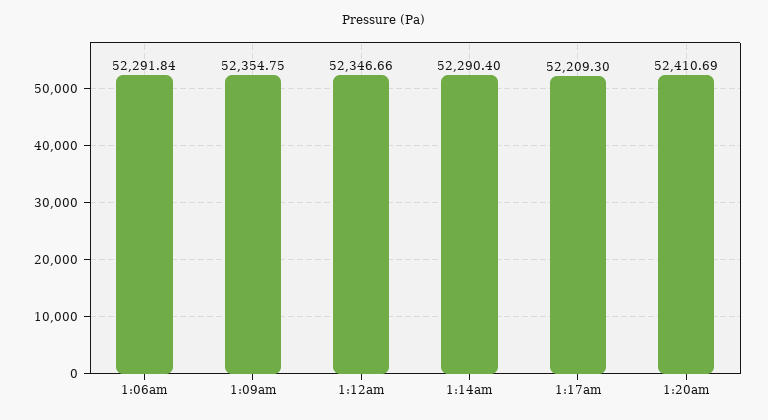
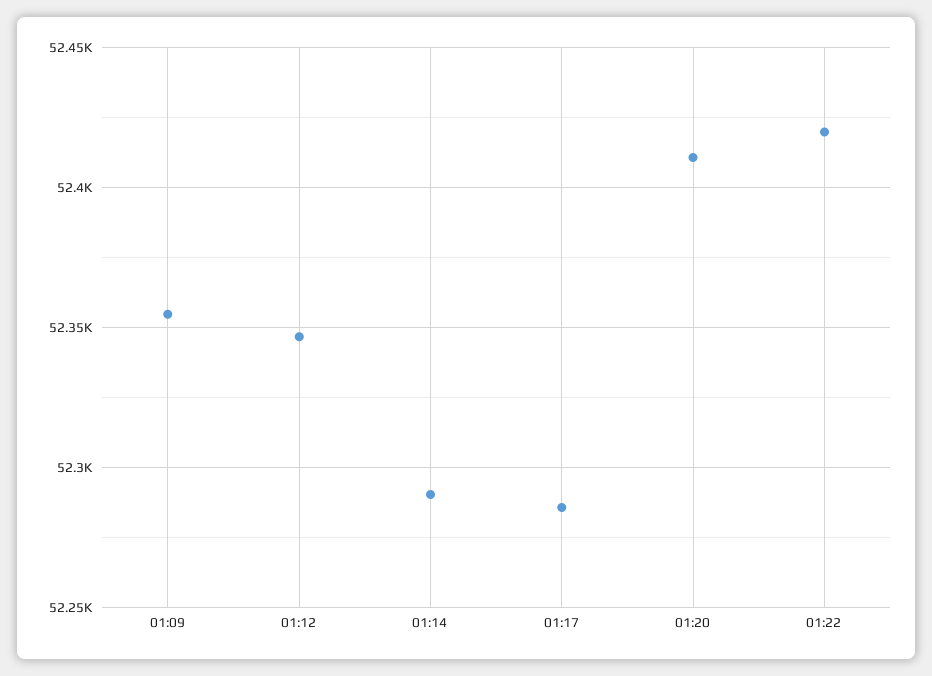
1:06am: 52291.84 -> none
1:17am: 52209.3 -> 52285
01:22: none -> 52420

